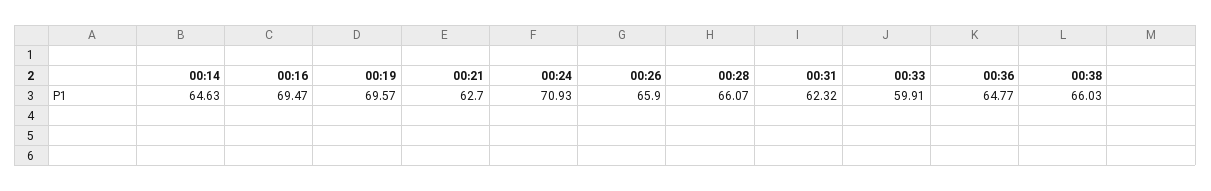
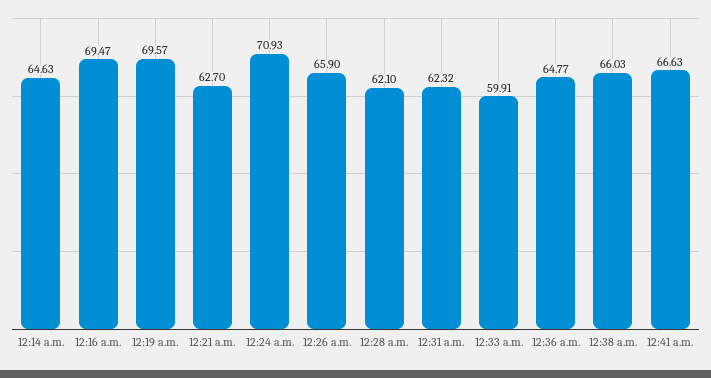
00:28: 66.07 -> 62.1
12:41 a.m.: none -> 66.63

